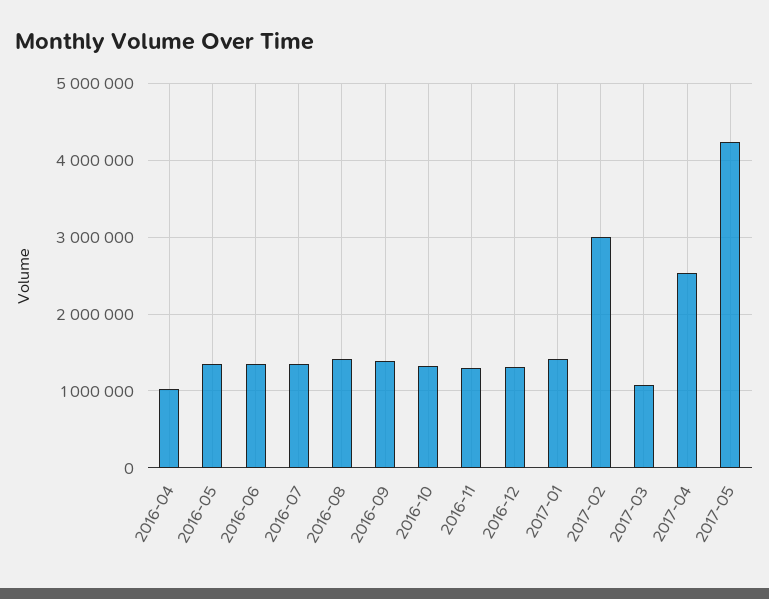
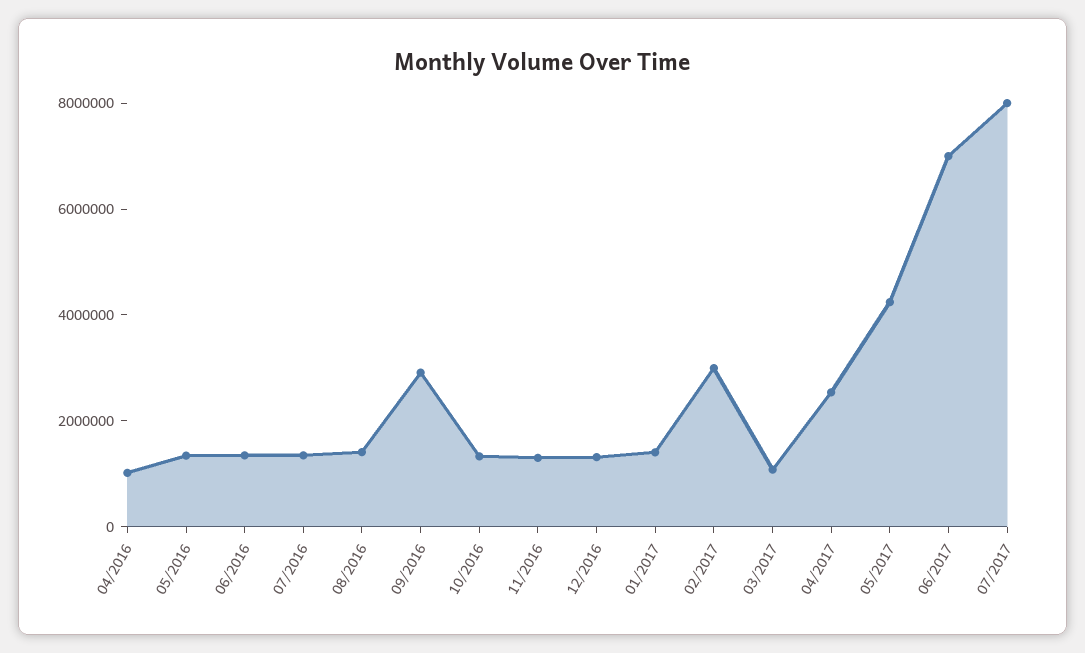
2016-09: 1400000 -> 3000000
06/2017: none -> 7000000
07/2017: none -> 8000000

